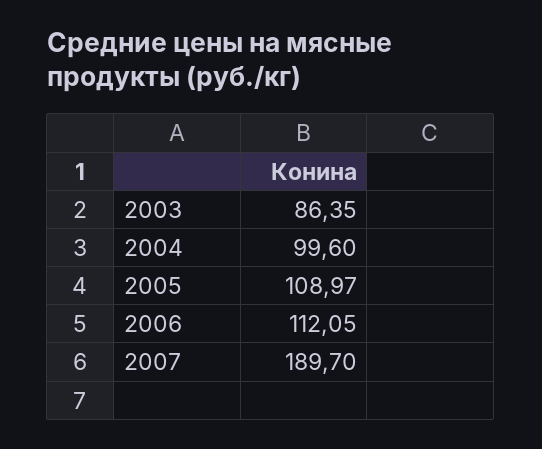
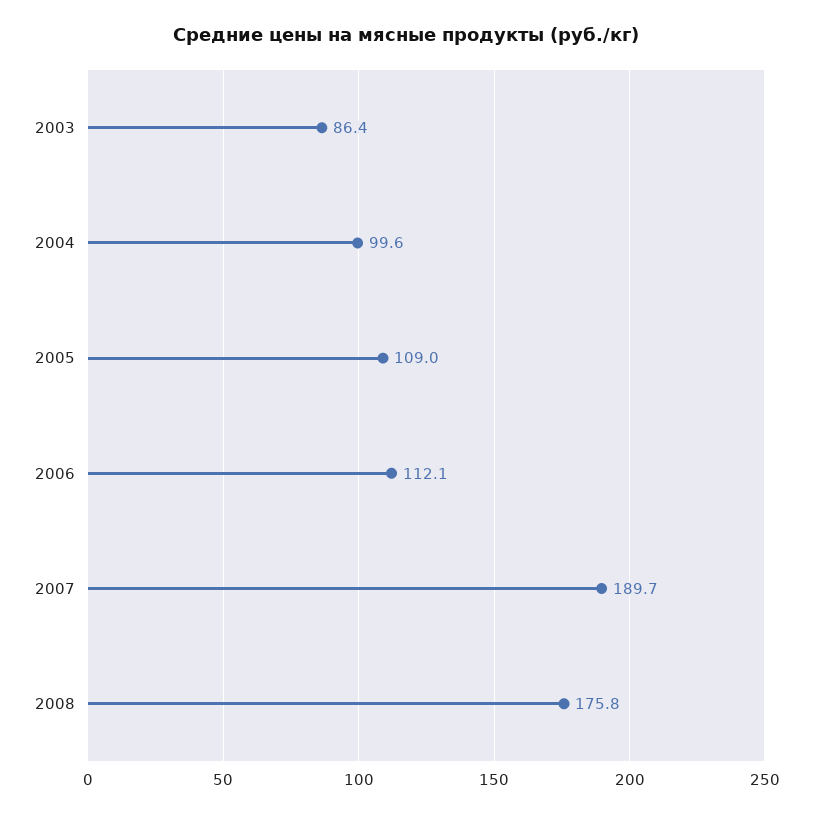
2008: none -> 175.8

